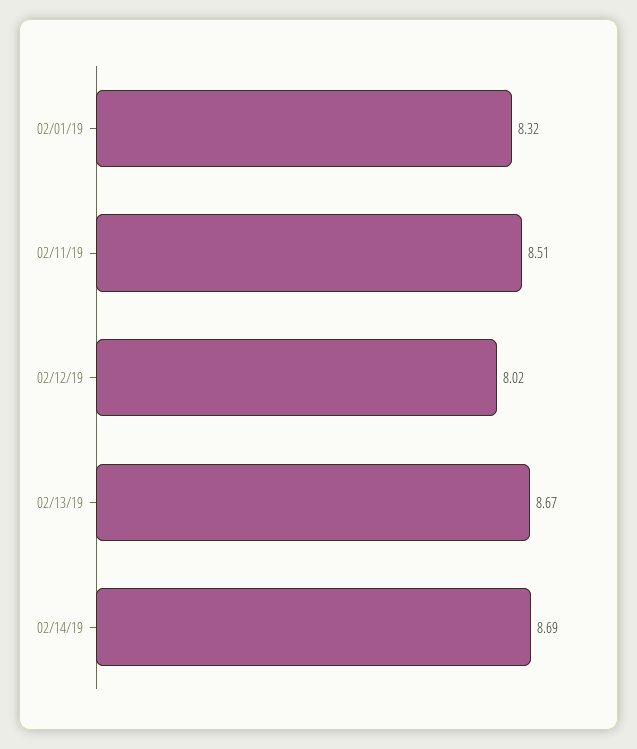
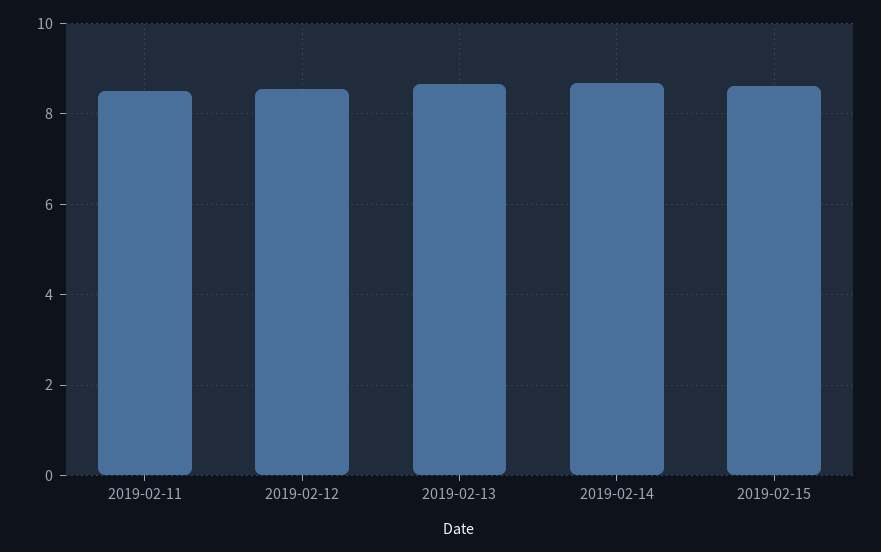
02/01/19: 8.32 -> none
02/12/19: 8.02 -> 8.6
2019-02-15: none -> 8.6

